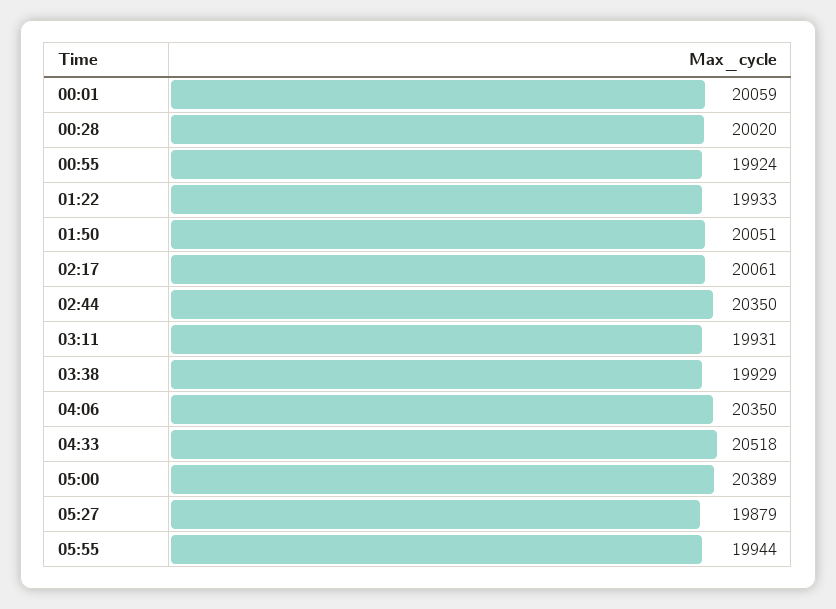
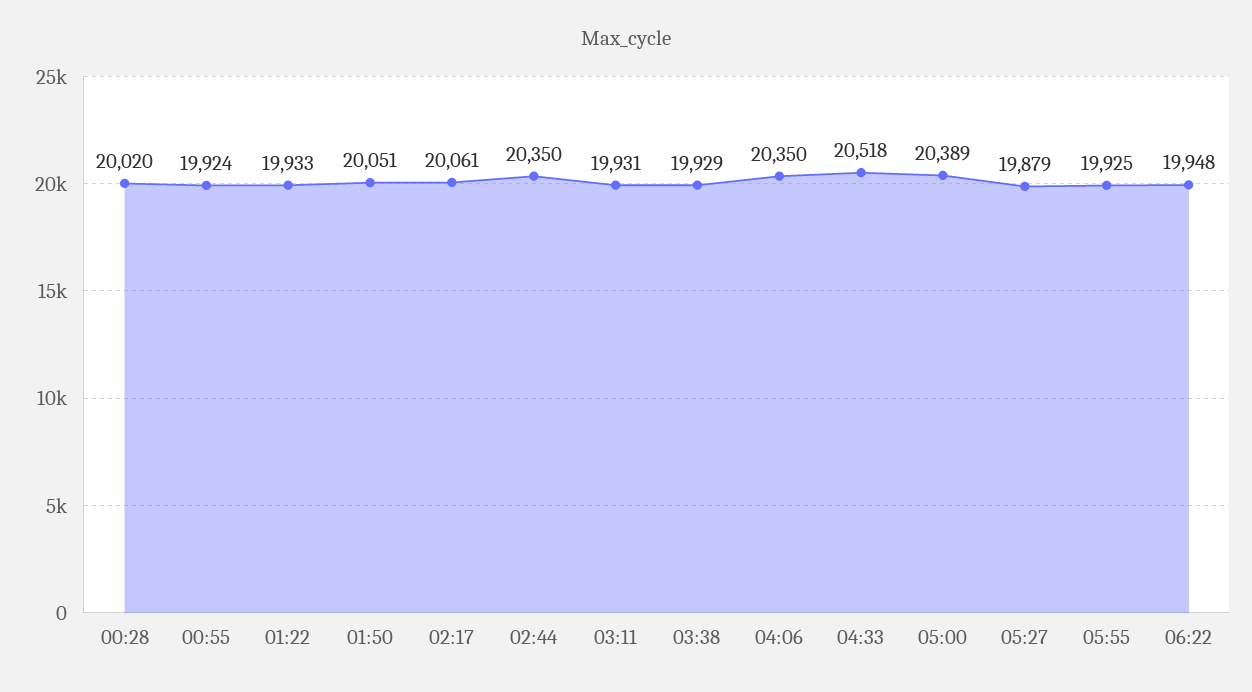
00:01: 20059 -> none
05:55: 19944 -> 19925
06:22: none -> 19948

